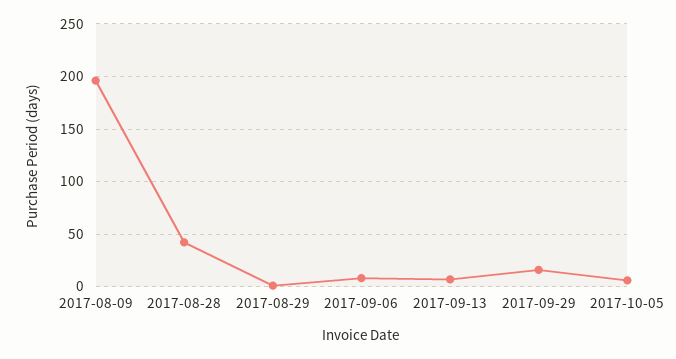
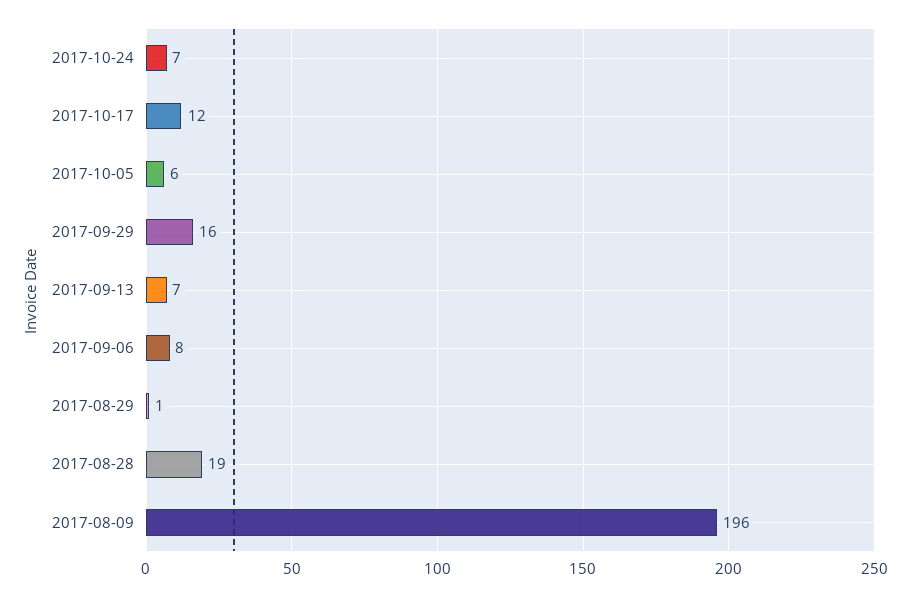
2017-08-28: 40 -> 19
2017-10-24: none -> 7
2017-10-17: none -> 12

